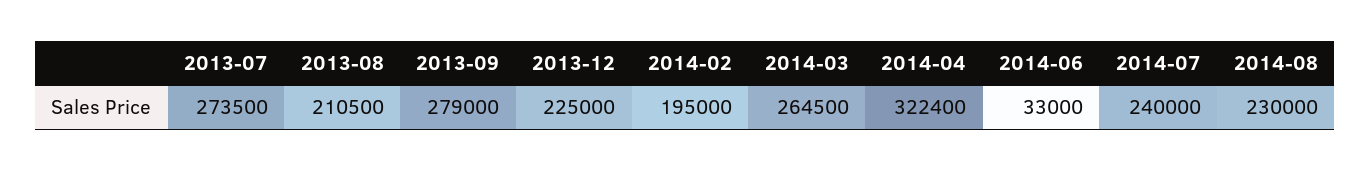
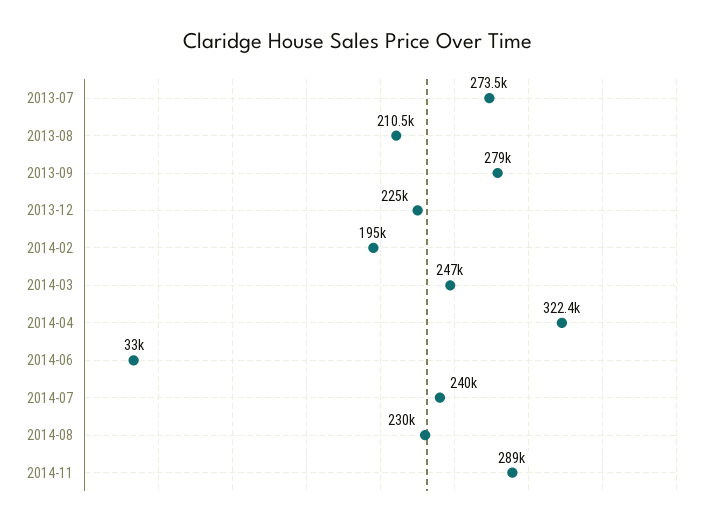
2014-03: 264500 -> 247000
2014-11: none -> 289000

